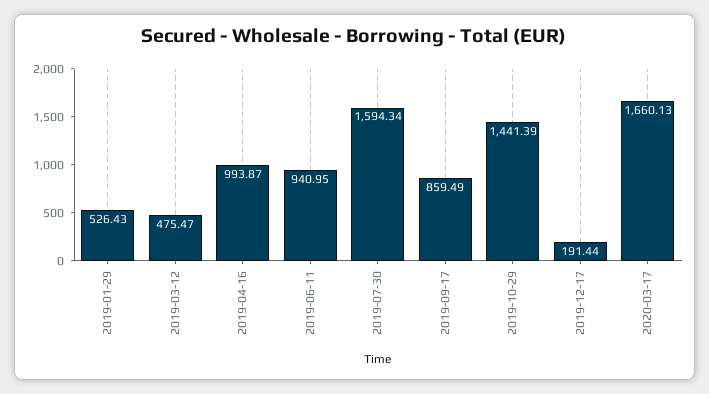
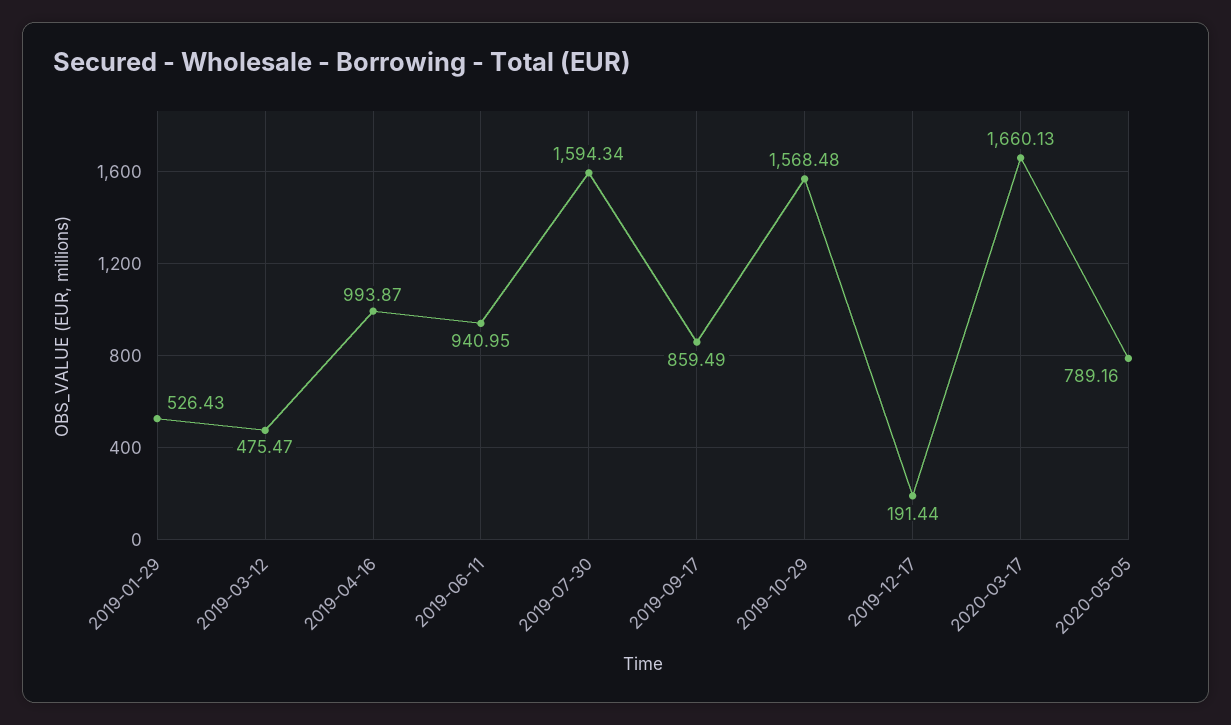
2019-10-29: 1441.39 -> 1568.48
2020-05-05: none -> 789.16

